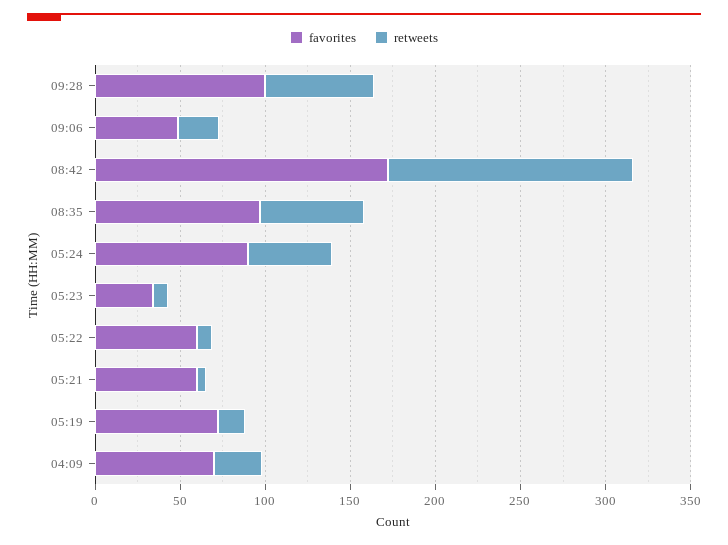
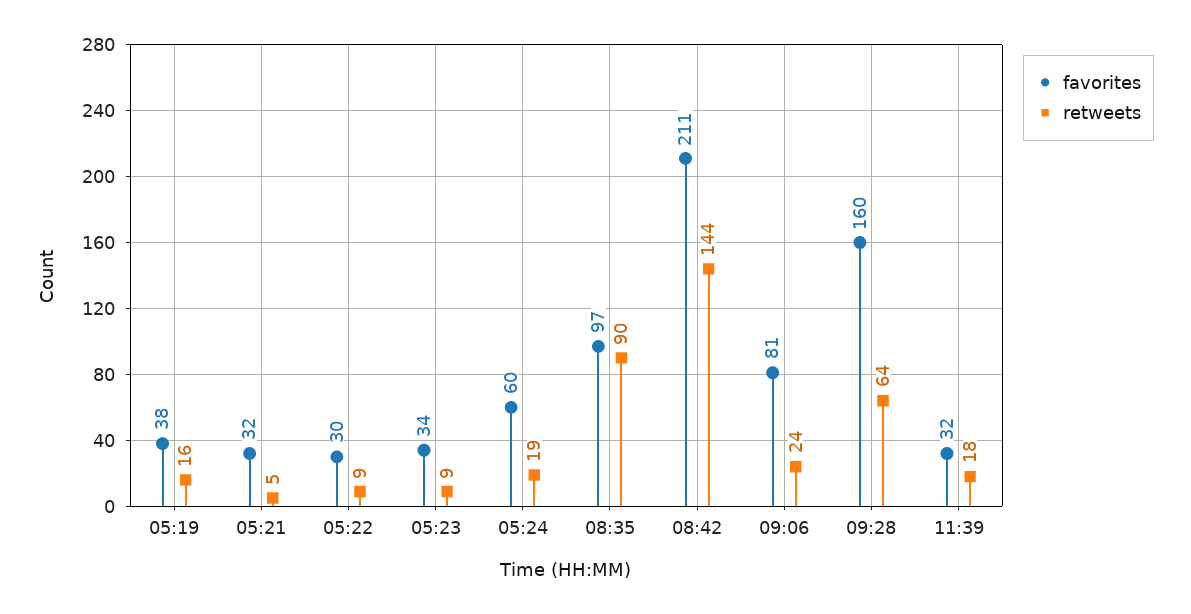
favorites, 09:28: 100 -> 160
favorites, 09:06: 50 -> 81
favorites, 08:42: 170 -> 211
retweets, 08:35: 60 -> 90
favorites, 05:24: 90 -> 60
retweets, 05:24: 50 -> 19
favorites, 05:22: 60 -> 30
favorites, 05:21: 60 -> 32
favorites, 05:19: 70 -> 38
favorites, 04:09: 70 -> none
retweets, 04:09: 30 -> none
favorites, 11:39: none -> 32
retweets, 11:39: none -> 18

